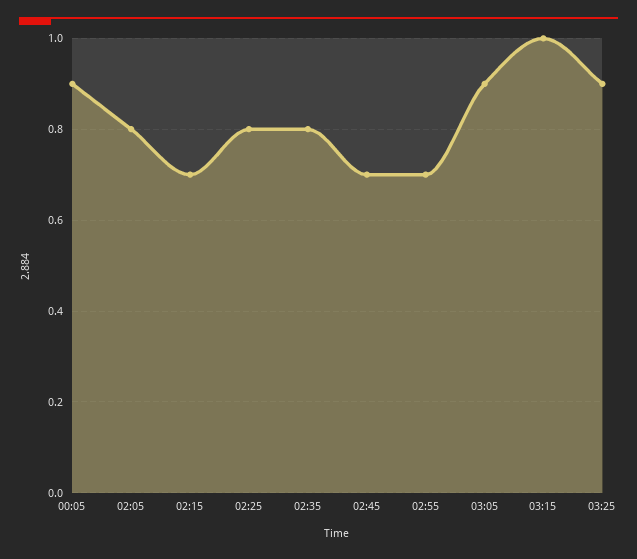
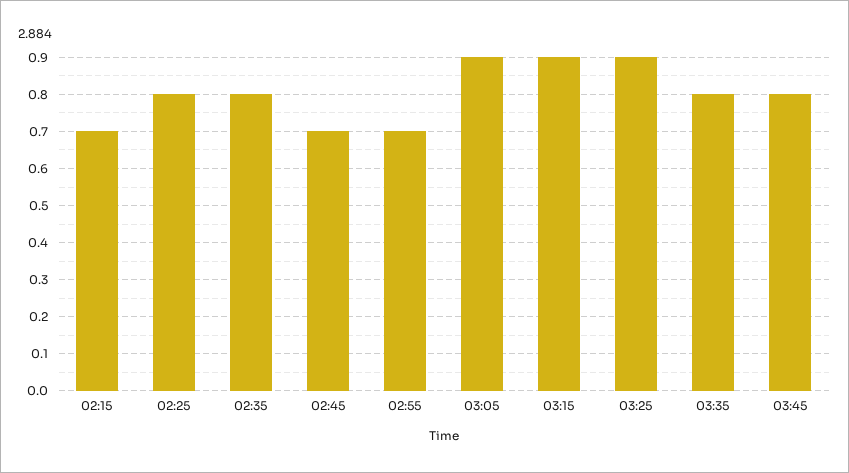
00:05: 0.9 -> none
02:05: 0.8 -> none
03:15: 1 -> 0.9
03:35: none -> 0.8
03:45: none -> 0.8

